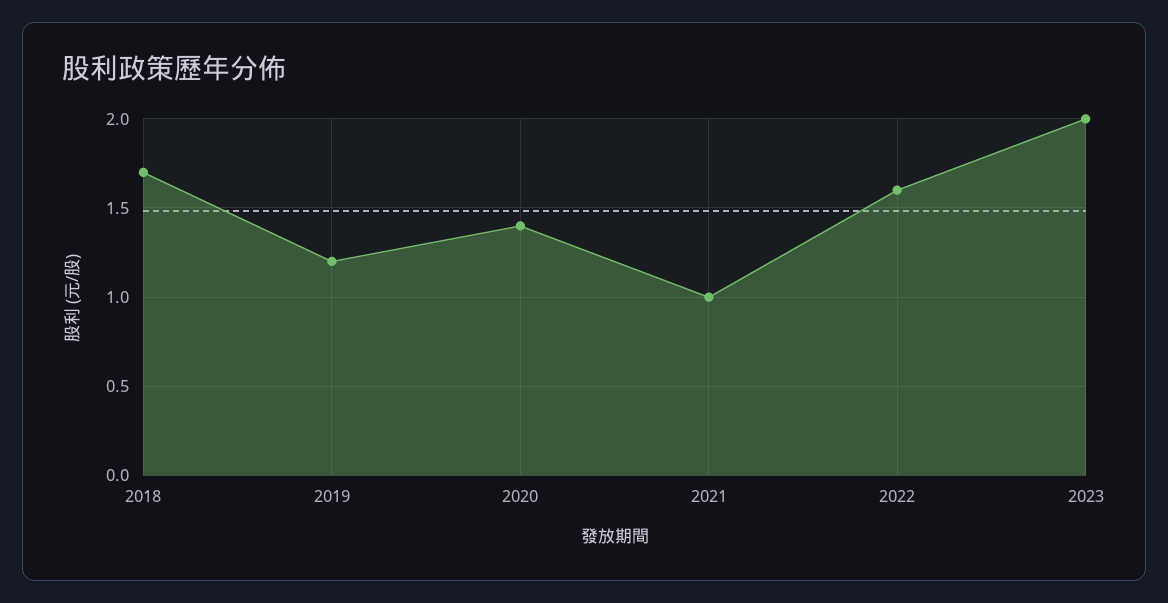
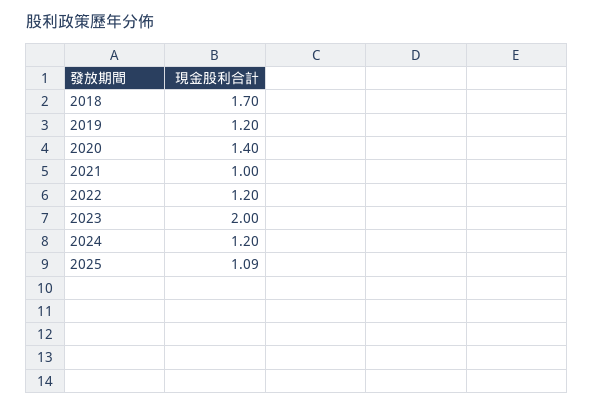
2022: 1.6 -> 1.2
2024: none -> 1.2
2025: none -> 1.09

